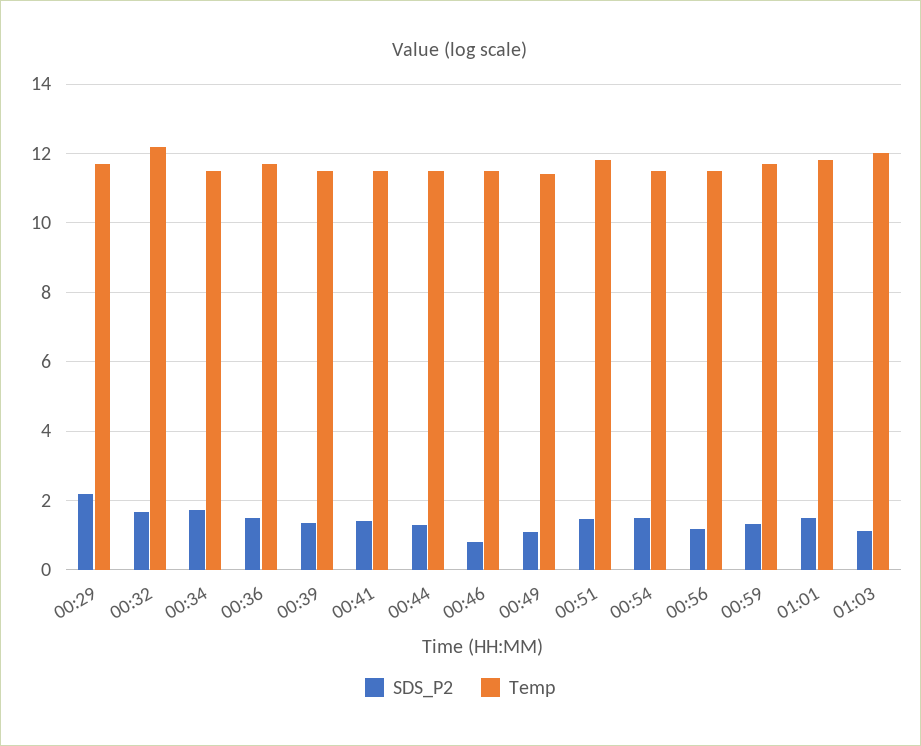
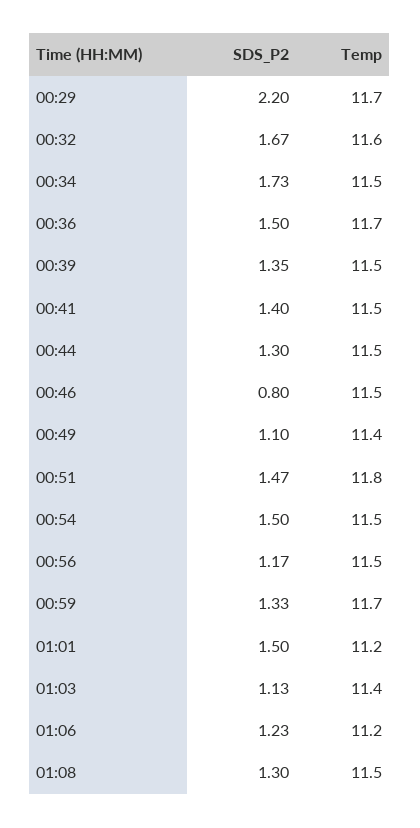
Temp, 00:32: 12.2 -> 11.6
Temp, 01:01: 11.8 -> 11.2
Temp, 01:03: 12 -> 11.4
SDS_P2, 01:06: none -> 1.23
Temp, 01:06: none -> 11.2
SDS_P2, 01:08: none -> 1.3
Temp, 01:08: none -> 11.5

